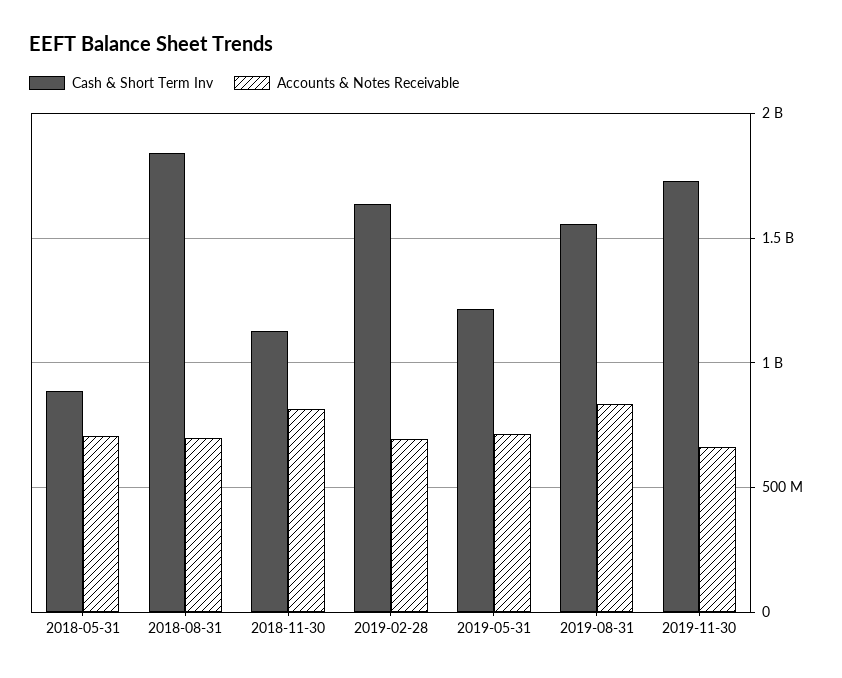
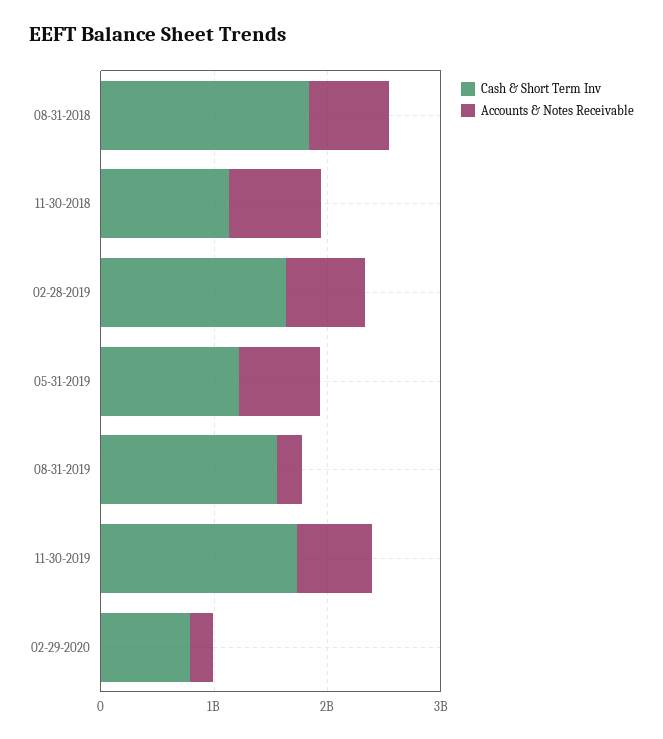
Cash & Short Term Inv, 2018-05-31: 900000000 -> none
Accounts & Notes Receivable, 2018-05-31: 700000000 -> none
Accounts & Notes Receivable, 2019-08-31: 850000000 -> 200000000
Cash & Short Term Inv, 02-29-2020: none -> 800000000
Accounts & Notes Receivable, 02-29-2020: none -> 200000000

